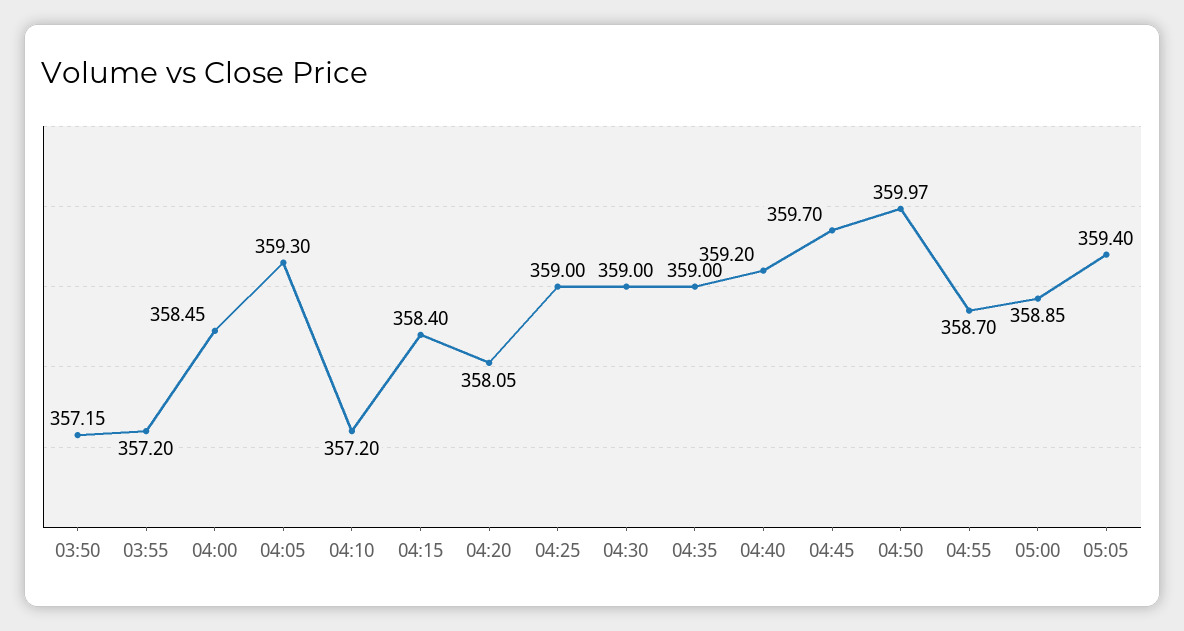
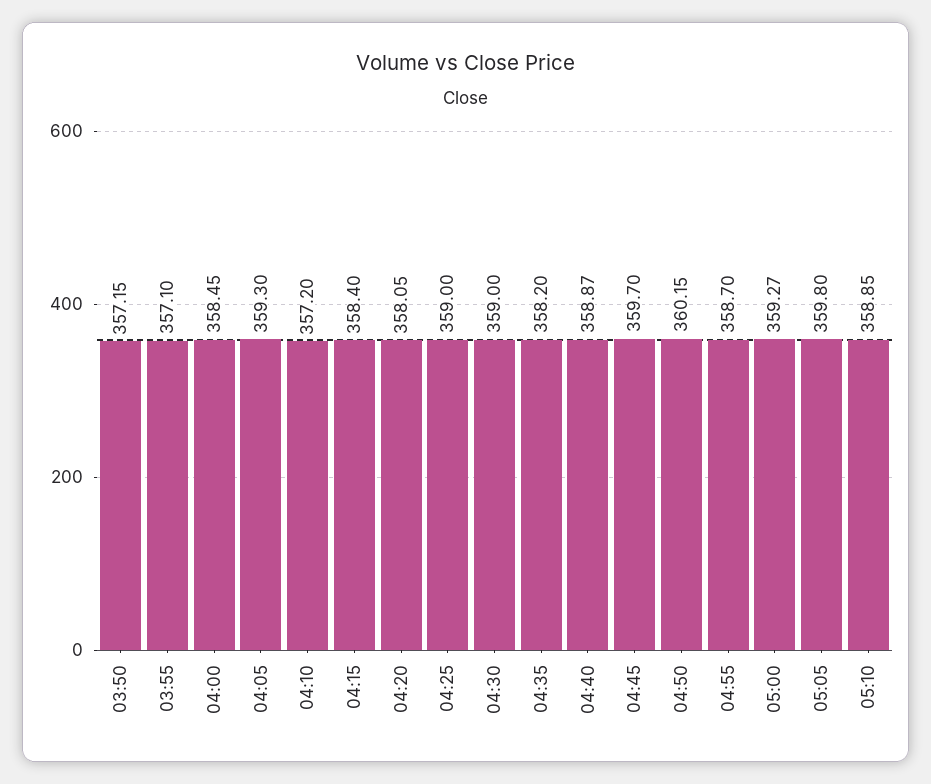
03:55: 357.2 -> 357.1
04:35: 359 -> 358.2
04:40: 359.2 -> 358.87
04:50: 359.97 -> 360.15
05:00: 358.85 -> 359.27
05:05: 359.4 -> 359.8
05:10: none -> 358.85

